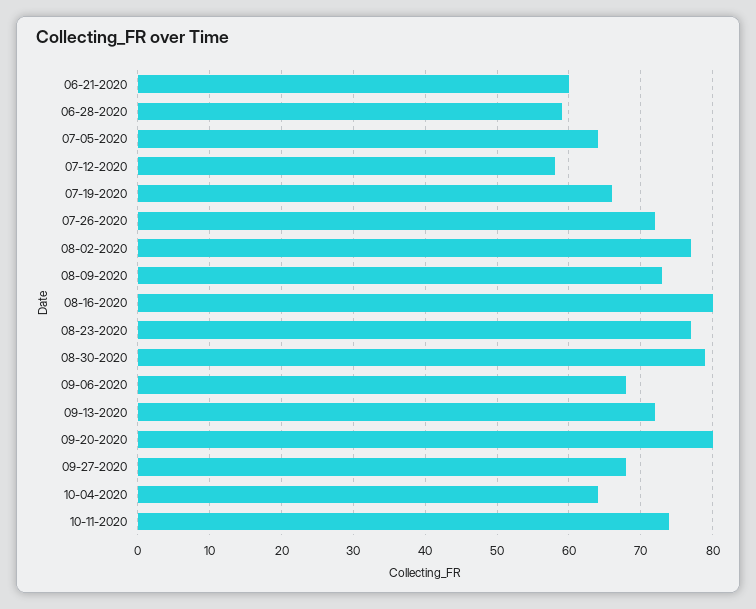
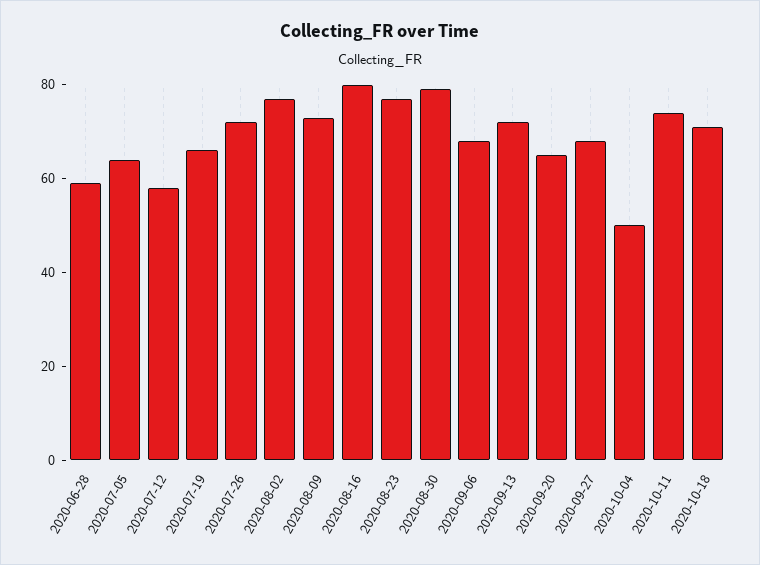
06-21-2020: 60 -> none
09-20-2020: 80 -> 65
10-04-2020: 64 -> 50
2020-10-18: none -> 70

